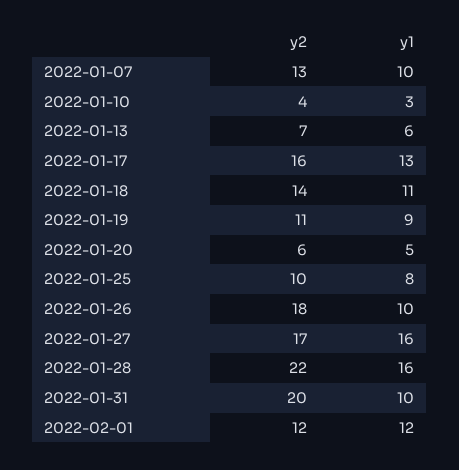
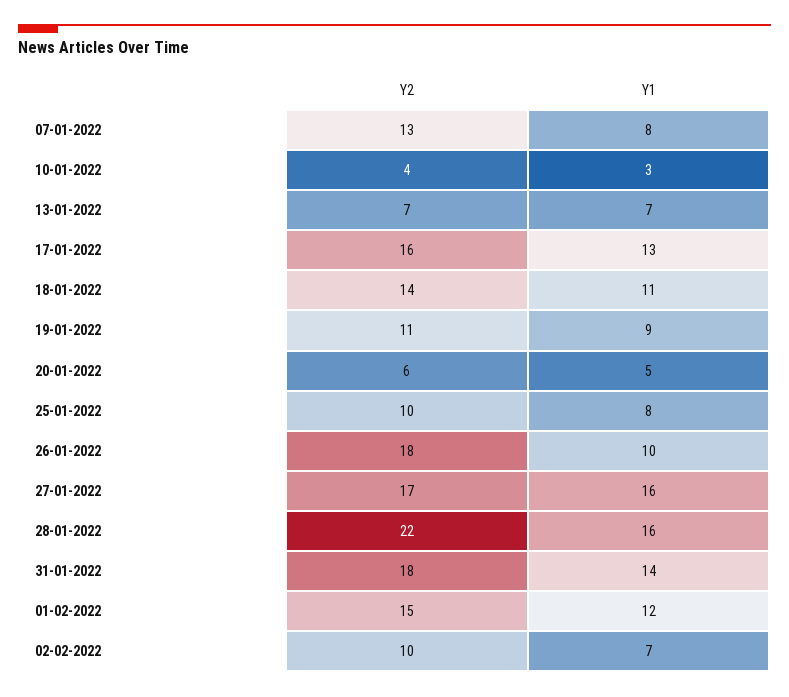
y1, 2022-01-07: 10 -> 8
y1, 2022-01-13: 6 -> 7
y2, 2022-01-31: 20 -> 18
y1, 2022-01-31: 10 -> 14
y2, 2022-02-01: 12 -> 15
y2, 02-02-2022: none -> 10
y1, 02-02-2022: none -> 7

